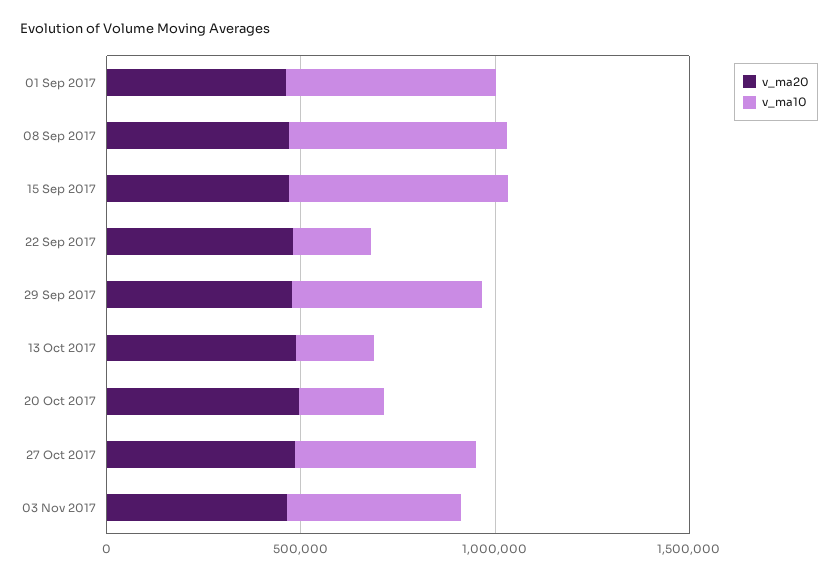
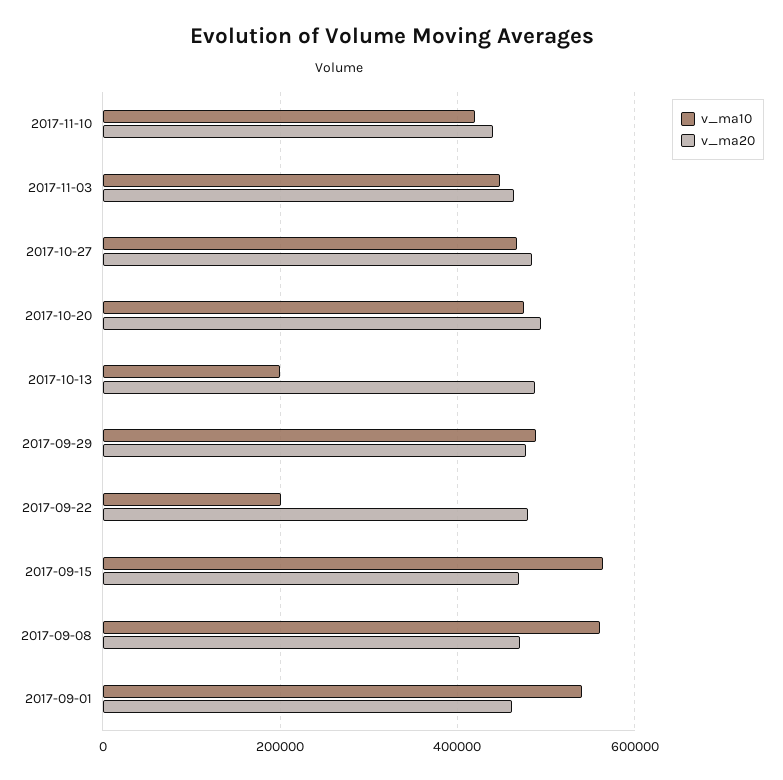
v_ma10, 20 Oct 2017: 200000 -> 480000
v_ma10, 2017-11-10: none -> 420000
v_ma20, 2017-11-10: none -> 440000

